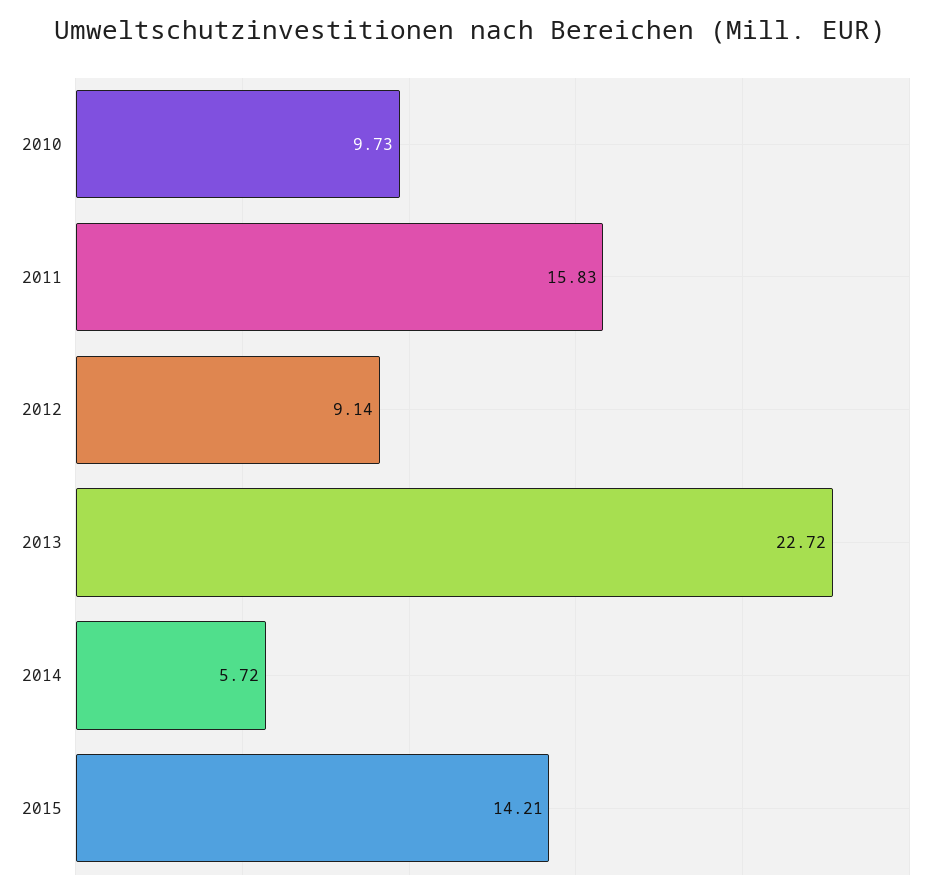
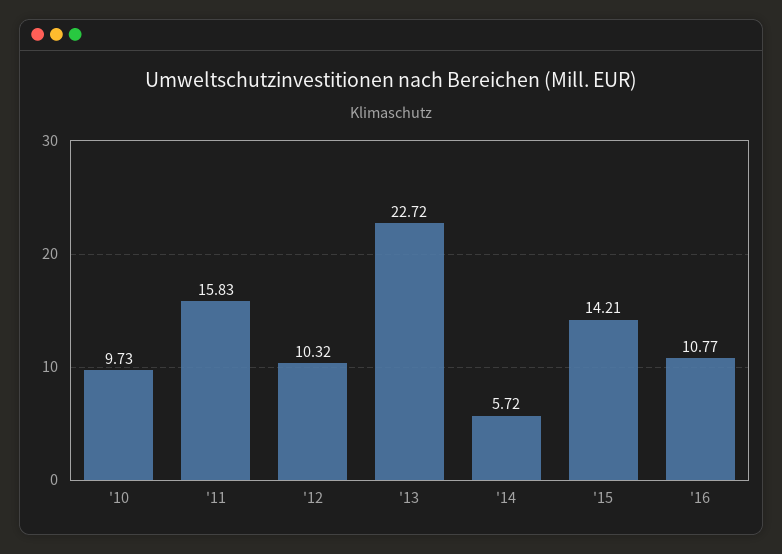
2012: 9.14 -> 10.32
'16: none -> 10.77

